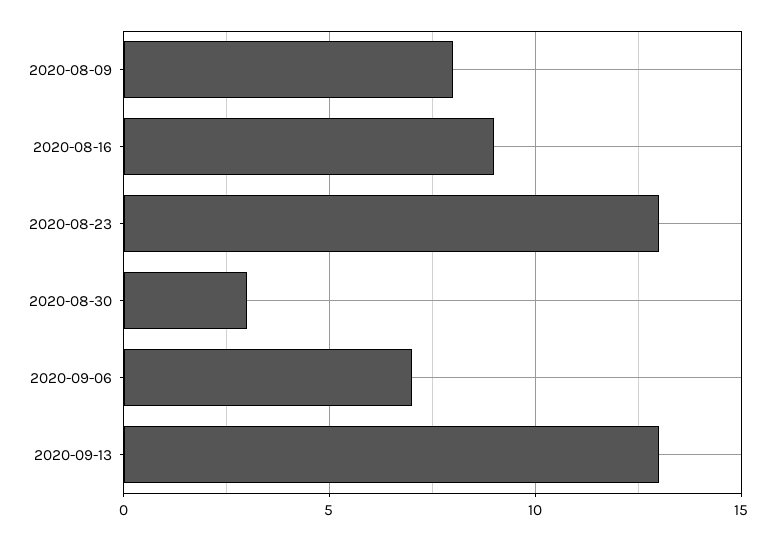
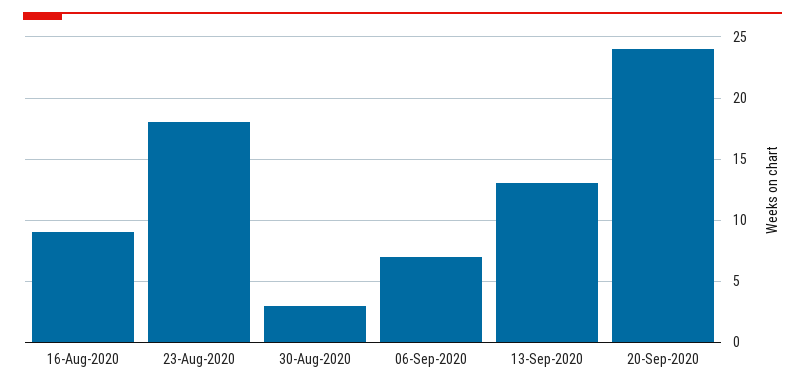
2020-08-09: 8 -> none
2020-08-23: 13 -> 18
20-Sep-2020: none -> 24

